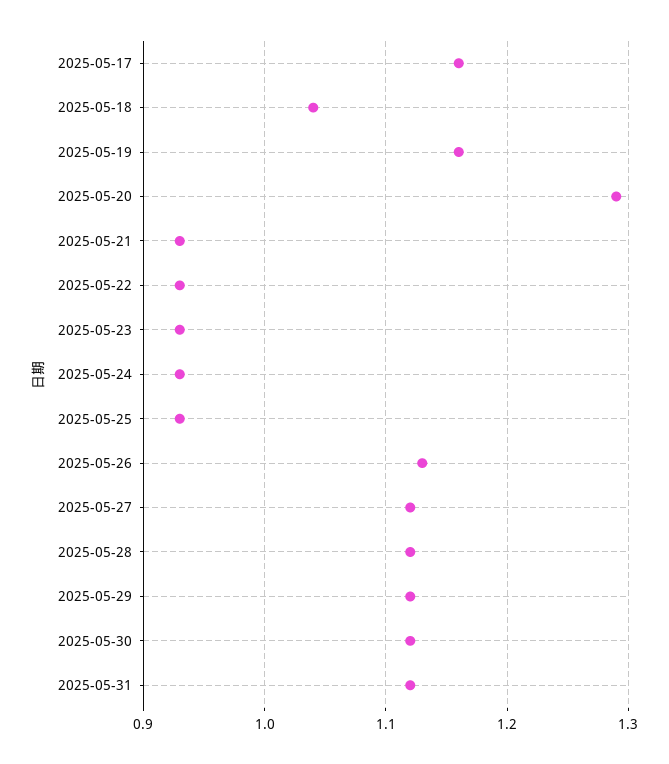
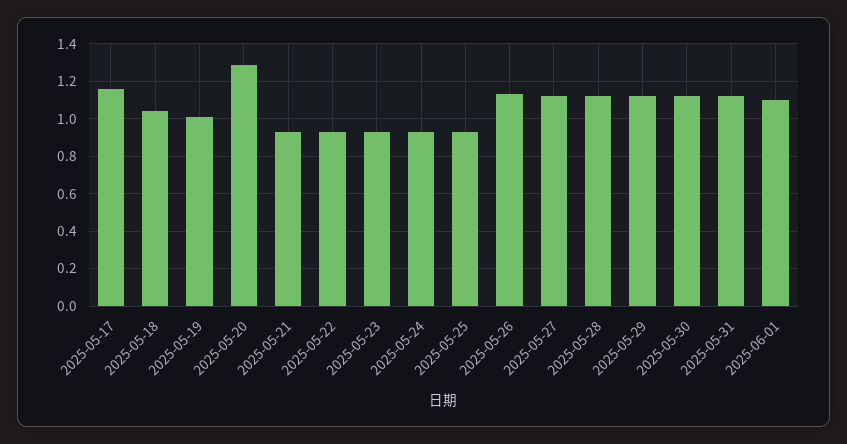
2025-05-19: 1.16 -> 1
2025-06-01: none -> 1.1

